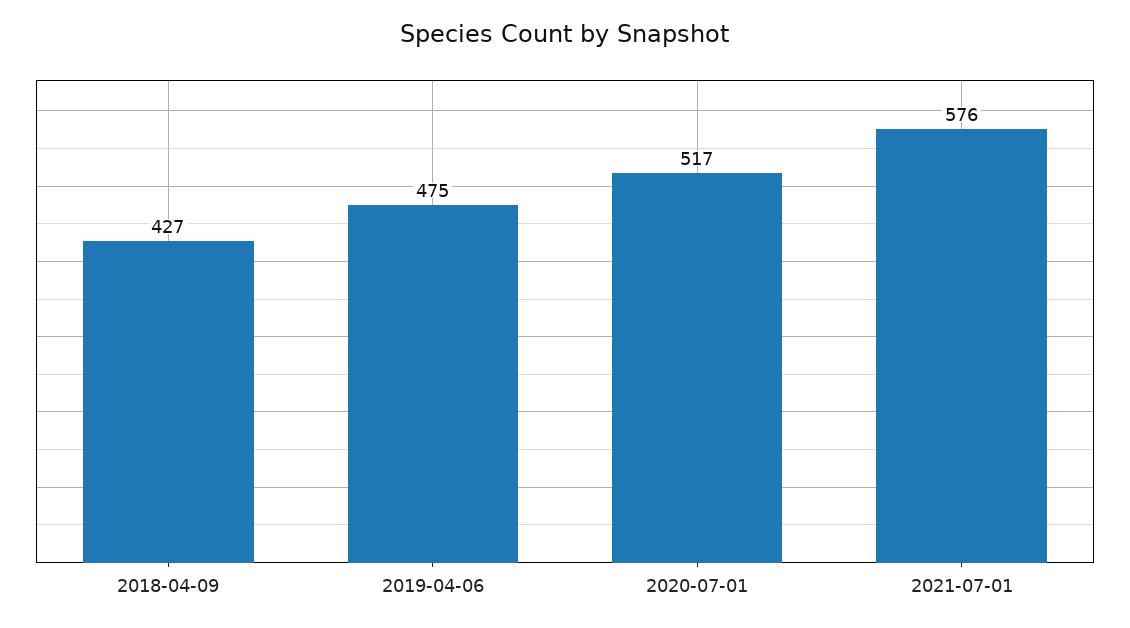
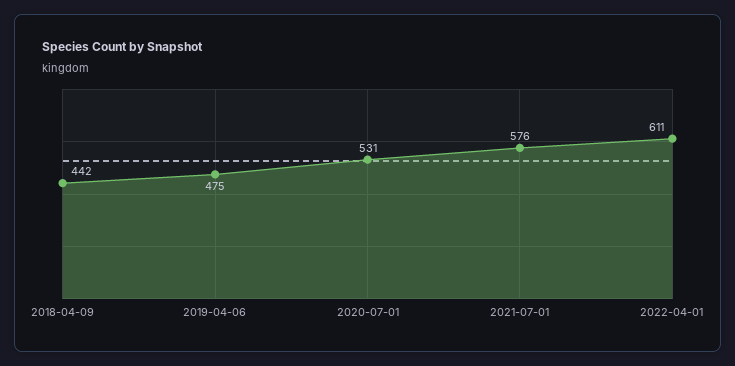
2018-04-09: 427 -> 442
2020-07-01: 517 -> 531
2022-04-01: none -> 611

